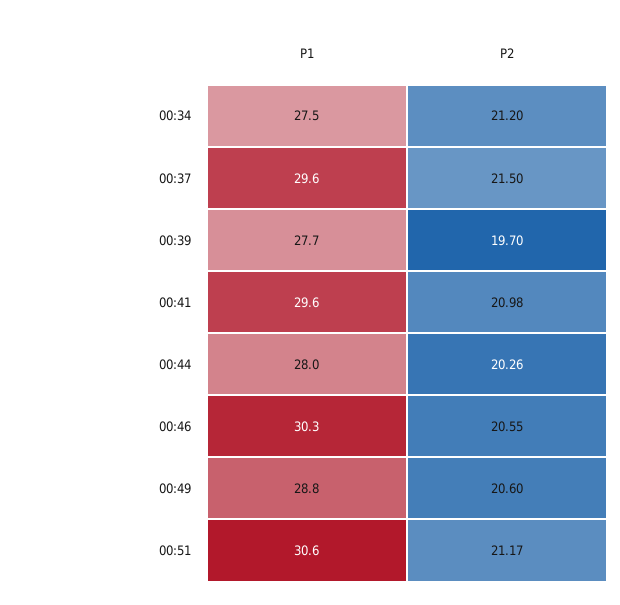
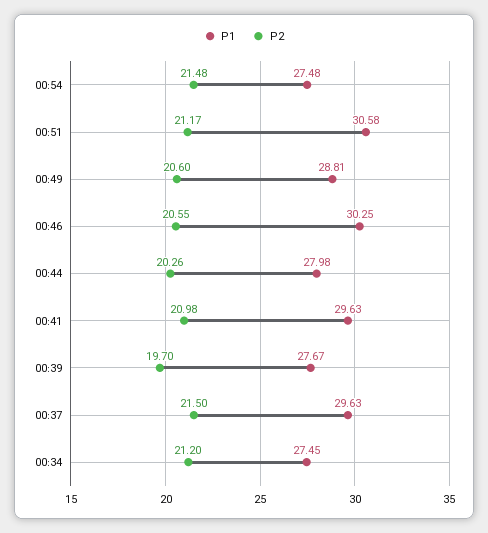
P1, 00:54: none -> 27.48
P2, 00:54: none -> 21.48

